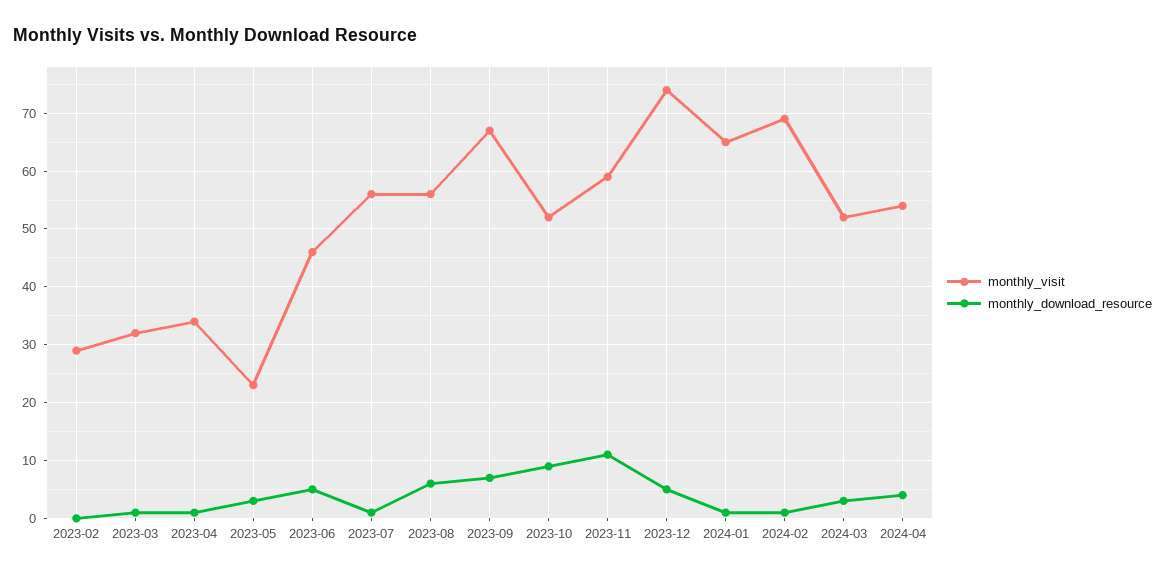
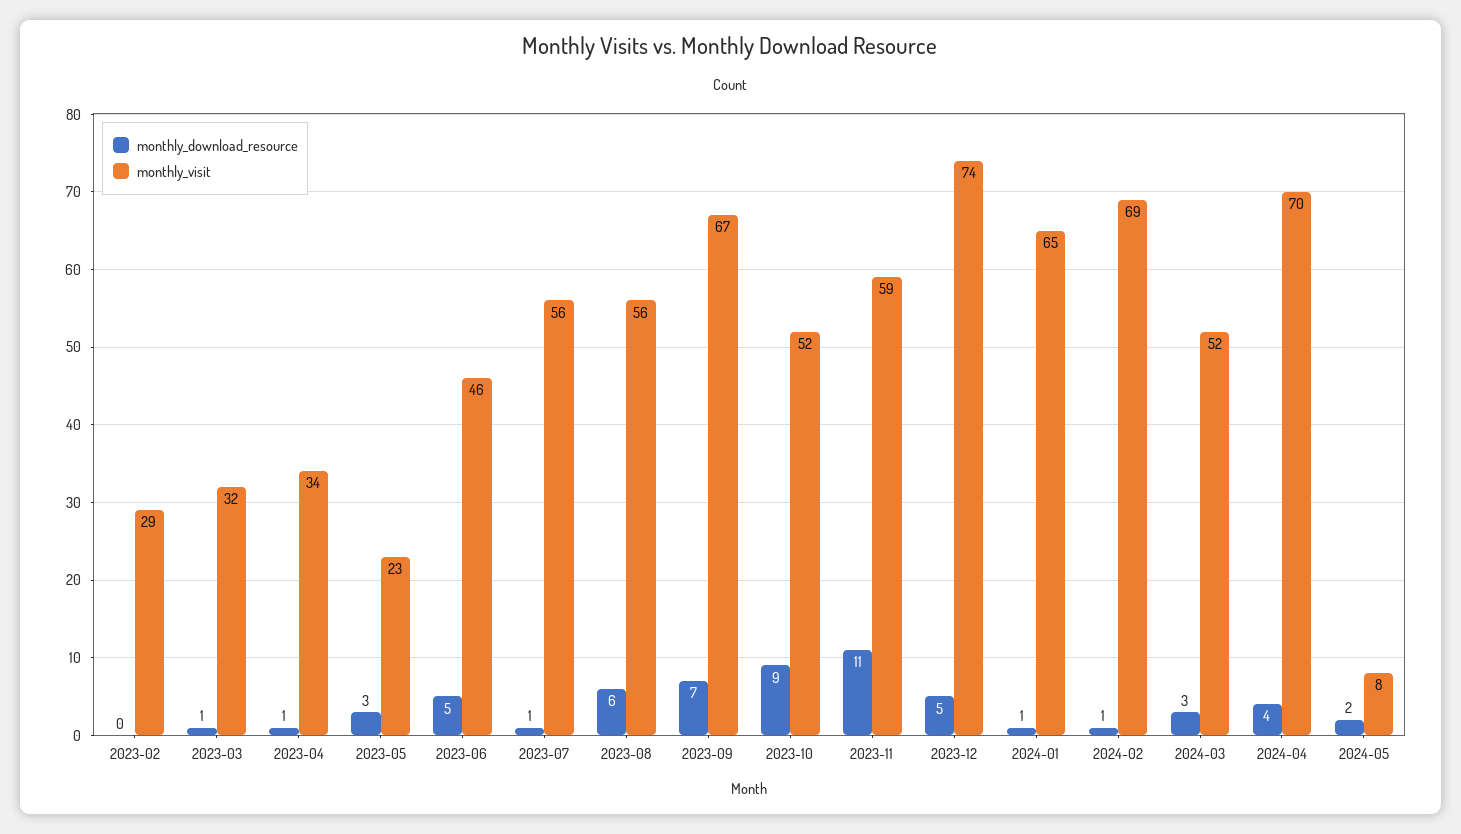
monthly_visit, 2024-04: 55 -> 70
monthly_download_resource, 2024-05: none -> 2
monthly_visit, 2024-05: none -> 8

